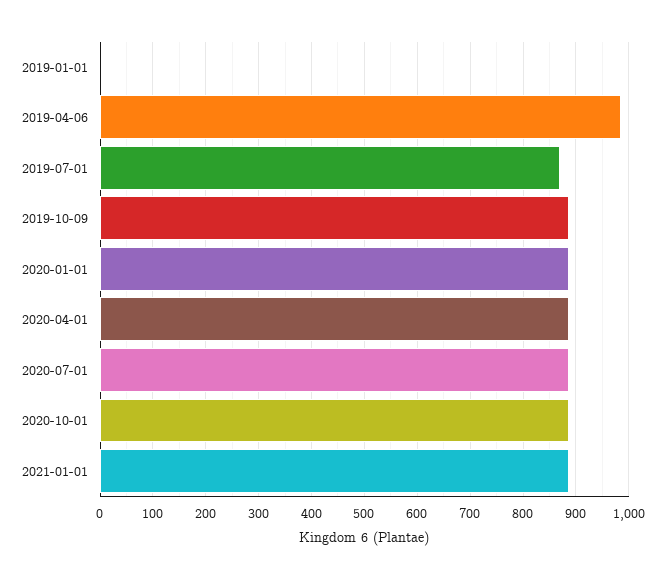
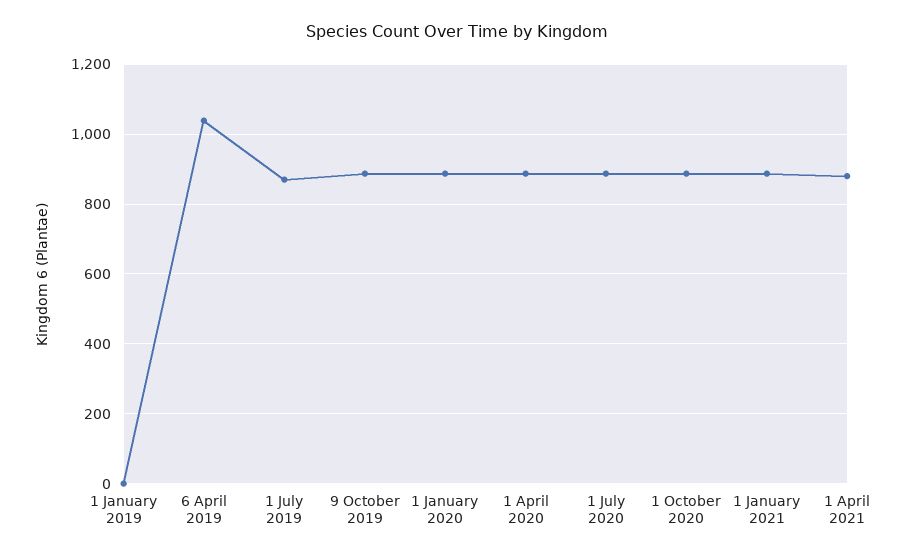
2019-04-06: 980 -> 1040
1 April 2021: none -> 880

